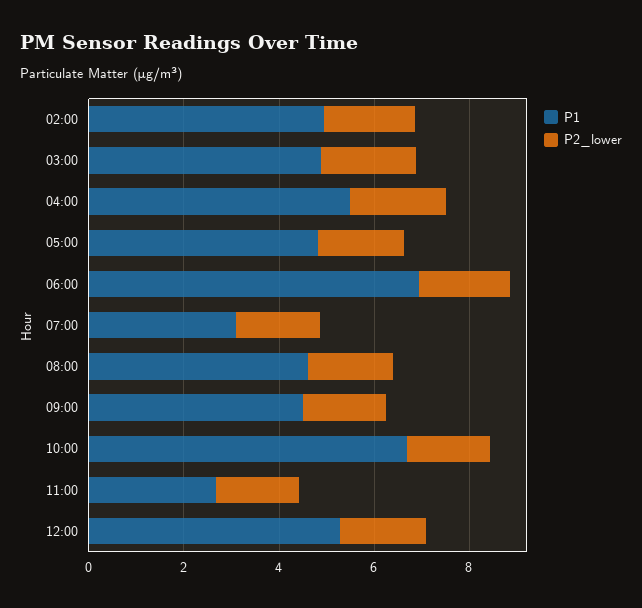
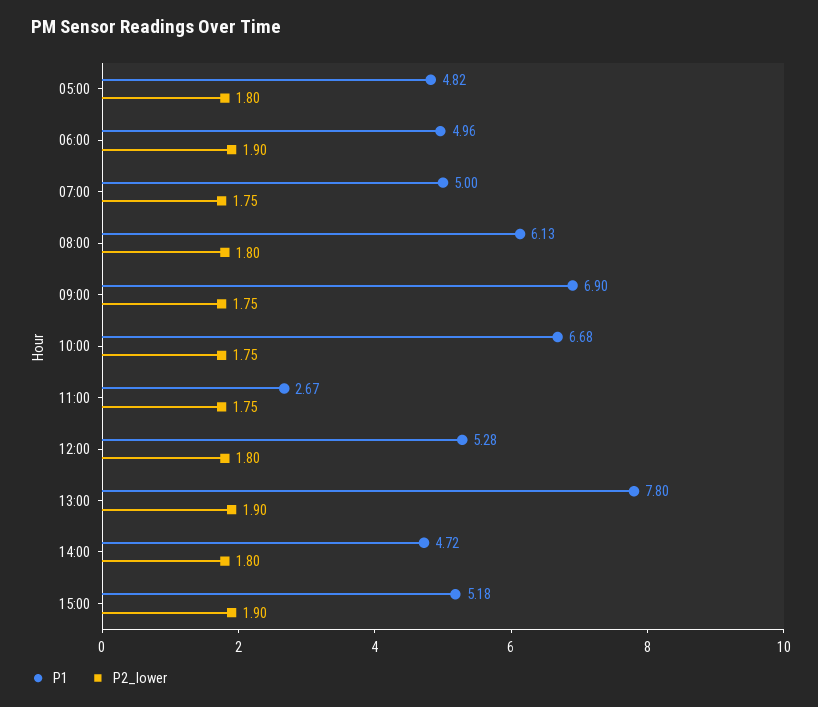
P1, 02:00: 5 -> none
P2_lower, 02:00: 2 -> none
P1, 03:00: 5 -> none
P2_lower, 03:00: 2 -> none
P1, 04:00: 5.5 -> none
P2_lower, 04:00: 2 -> none
P1, 06:00: 7 -> 4.96
P1, 07:00: 3 -> 5
P1, 08:00: 4.5 -> 6.13
P1, 09:00: 4.5 -> 6.9
P1, 13:00: none -> 7.8
P2_lower, 13:00: none -> 1.9
P1, 14:00: none -> 4.72
P2_lower, 14:00: none -> 1.8
P1, 15:00: none -> 5.18
P2_lower, 15:00: none -> 1.9

